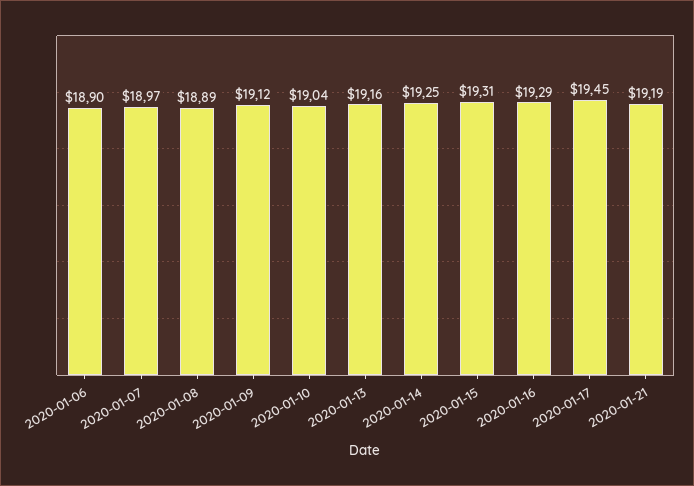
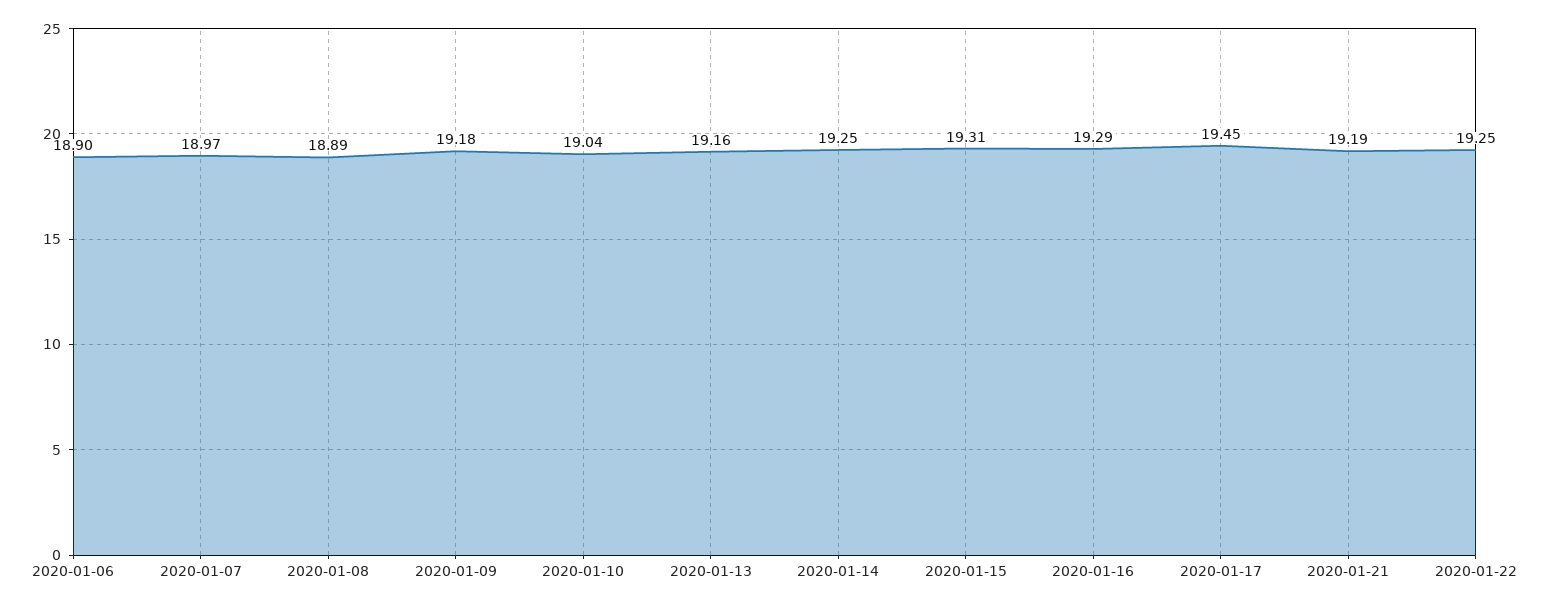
2020-01-09: 19.12 -> 19.18
2020-01-22: none -> 19.25

